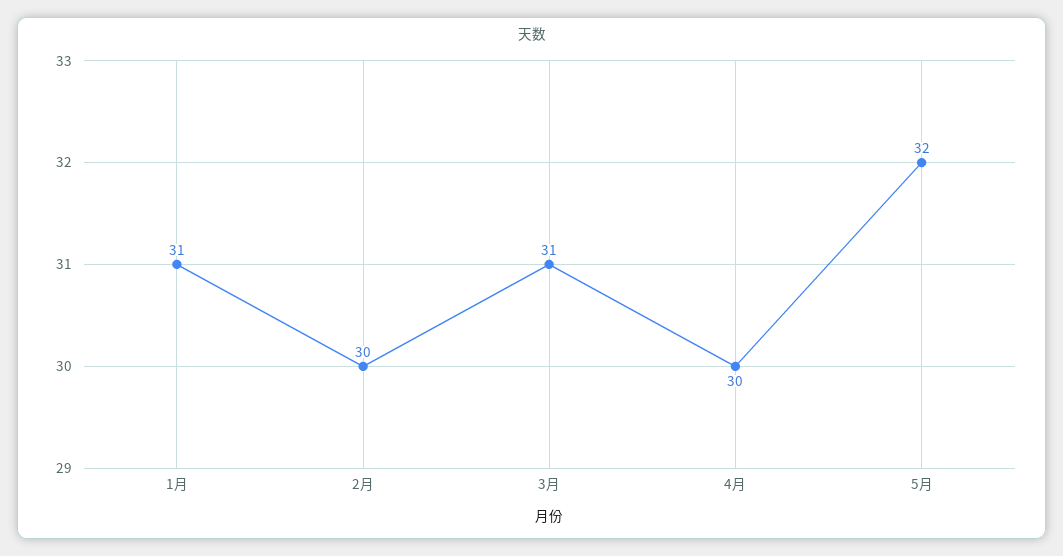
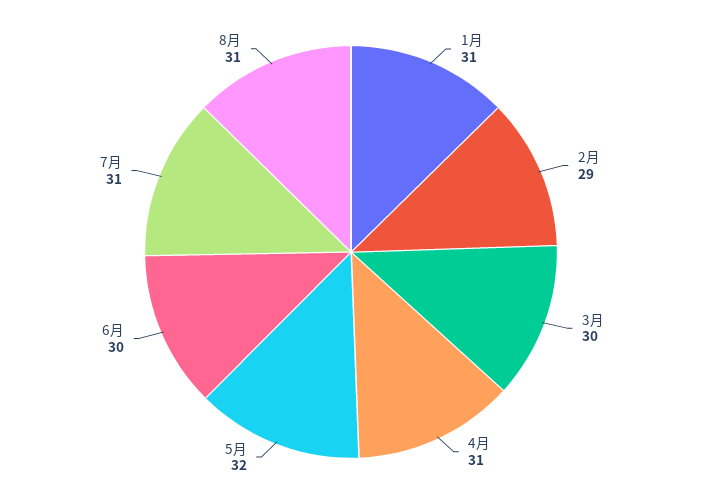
2月: 30 -> 29
3月: 31 -> 30
4月: 30 -> 31
6月: none -> 30
7月: none -> 31
8月: none -> 31

